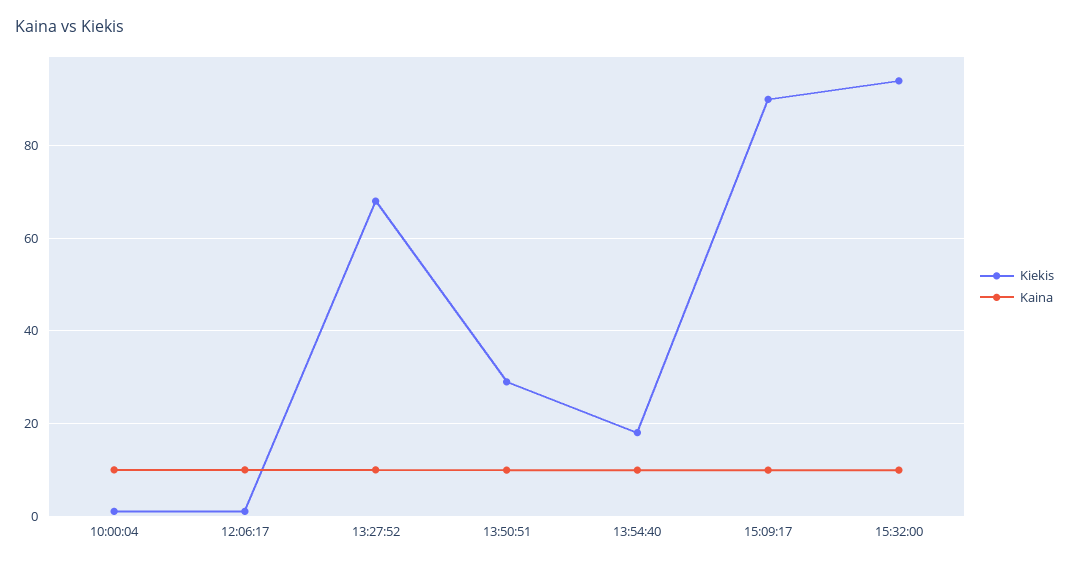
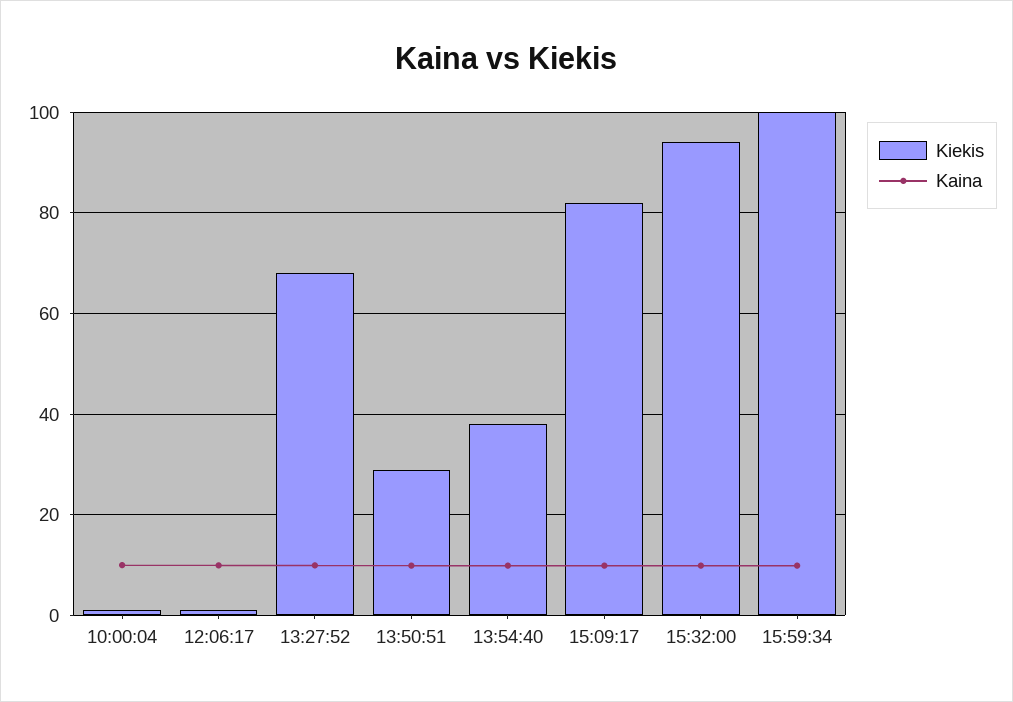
Kiekis, 13:54:40: 18 -> 38
Kiekis, 15:09:17: 90 -> 82
Kiekis, 15:59:34: none -> 100
Kaina, 15:59:34: none -> 10

